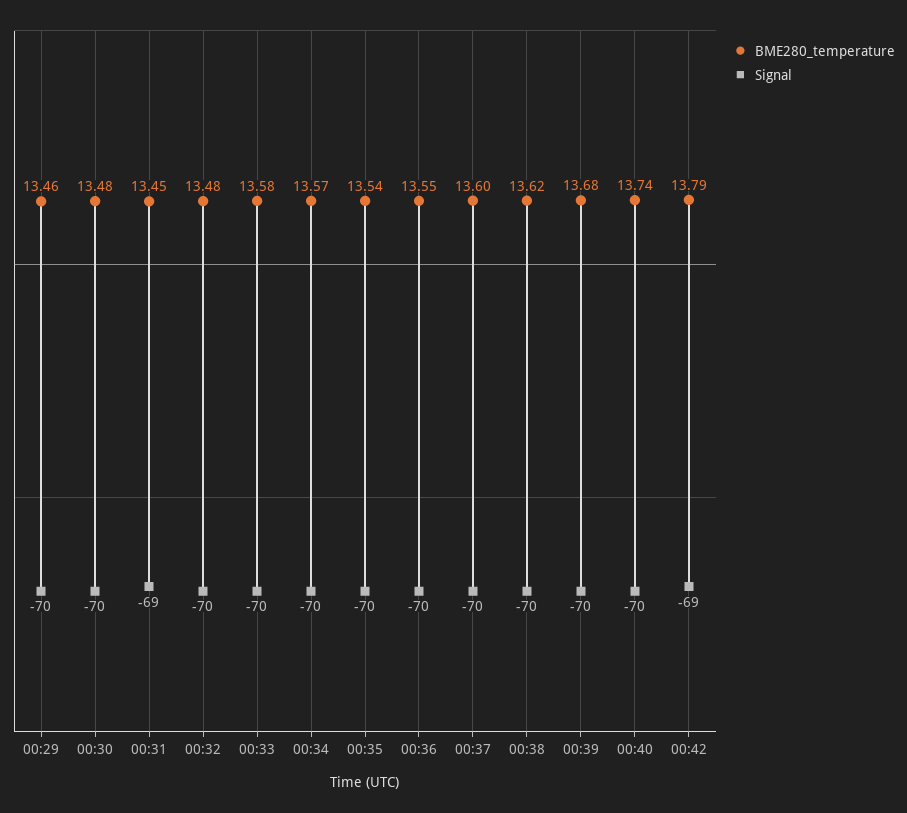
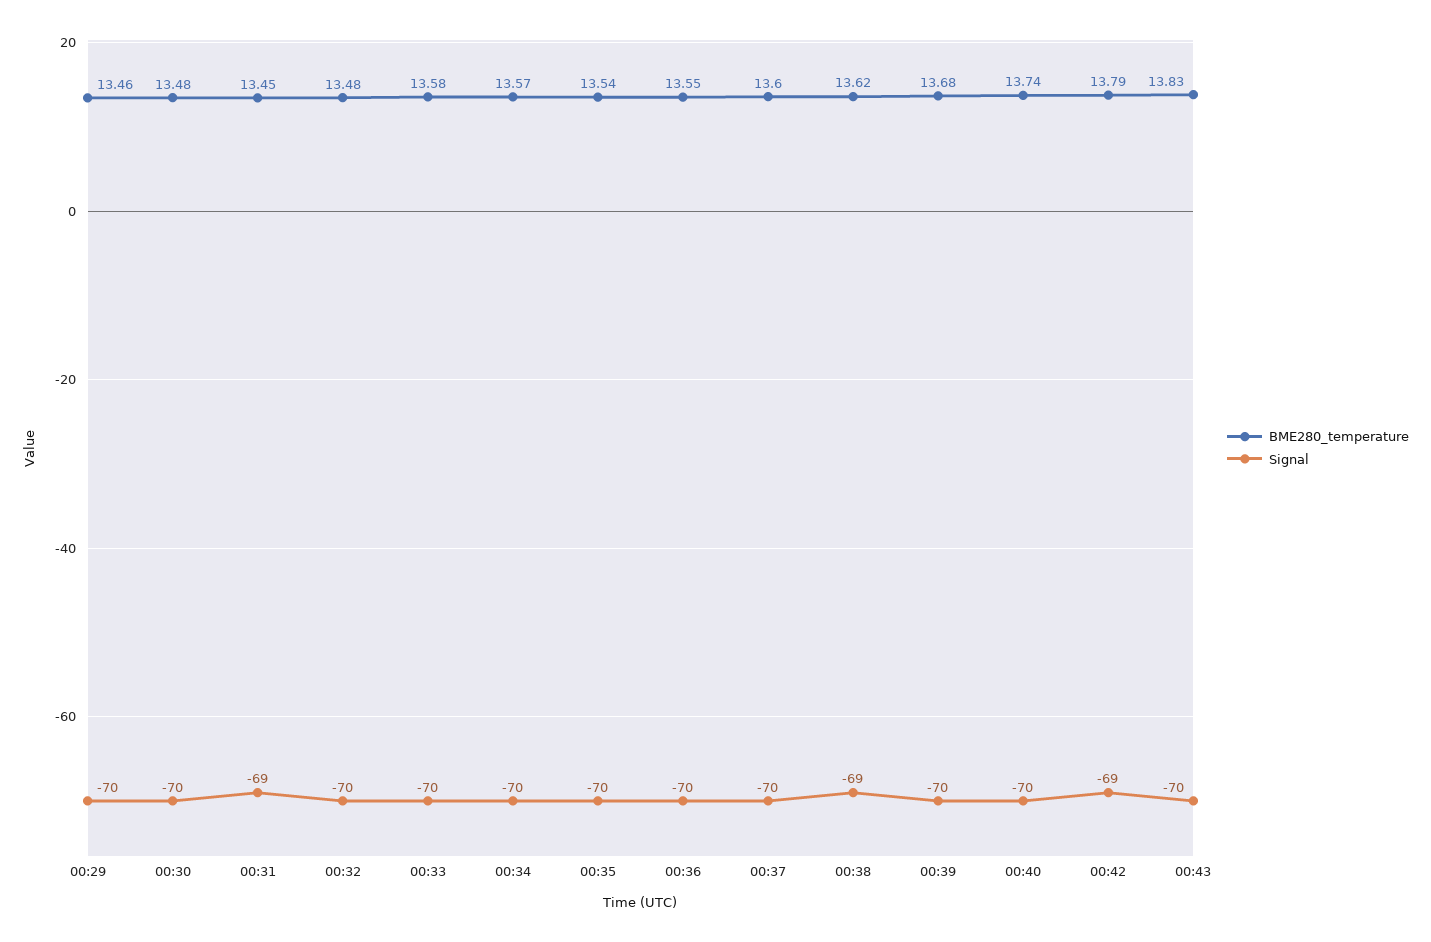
Signal, 00:38: -70 -> -69
BME280_temperature, 00:43: none -> 13.83
Signal, 00:43: none -> -70

